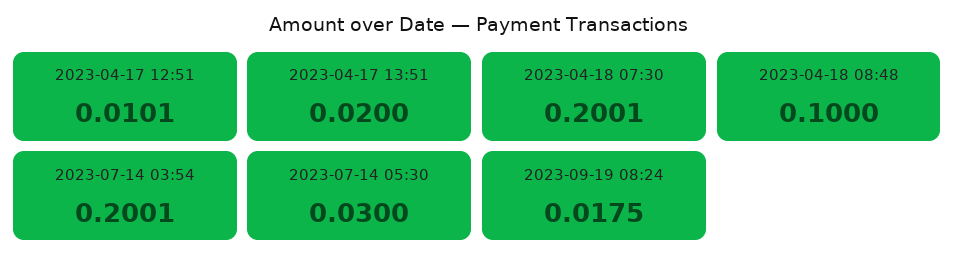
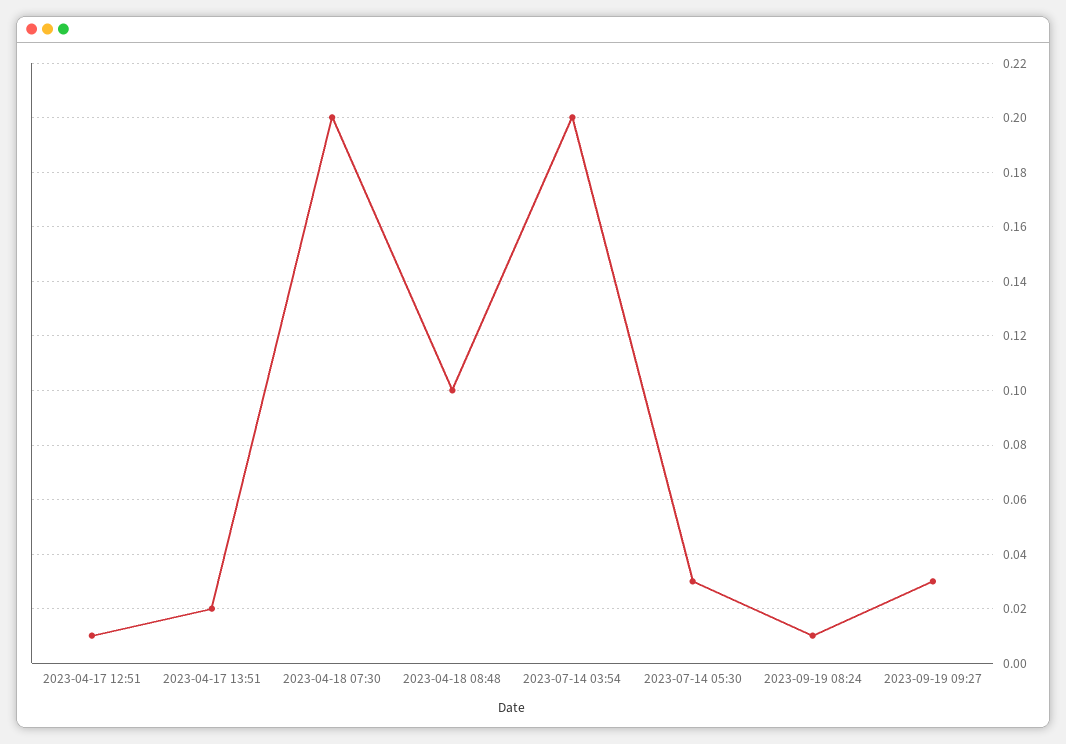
2023-09-19 08:24: 0.0175 -> 0.01
2023-09-19 09:27: none -> 0.03

